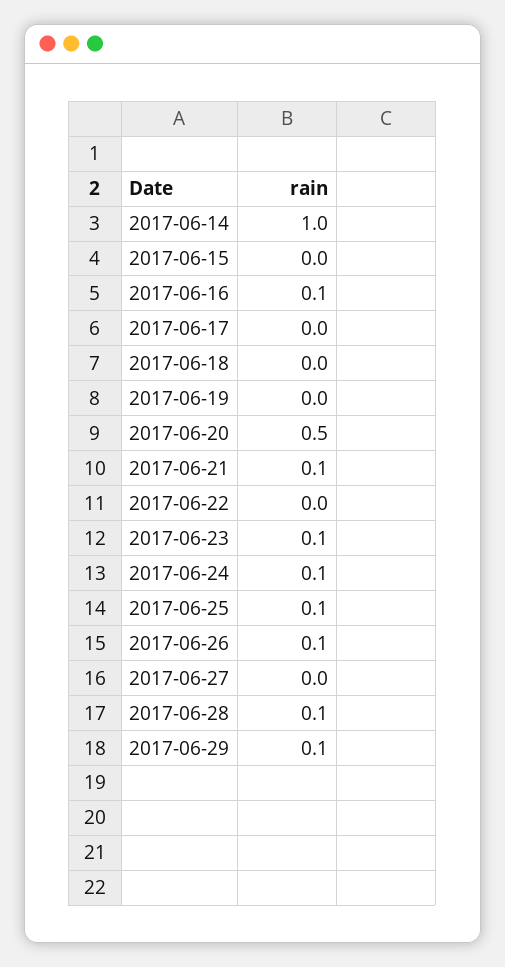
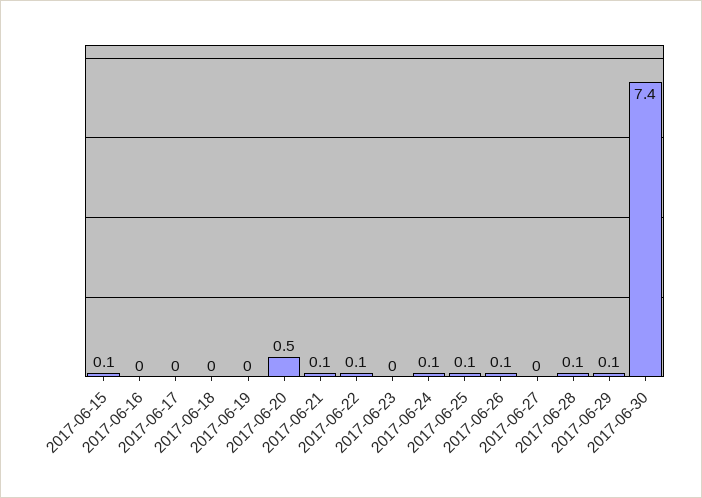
2017-06-14: 1 -> none
2017-06-15: 0 -> 0.1
2017-06-16: 0.1 -> 0
2017-06-22: 0 -> 0.1
2017-06-23: 0.1 -> 0
2017-06-30: none -> 7.4

